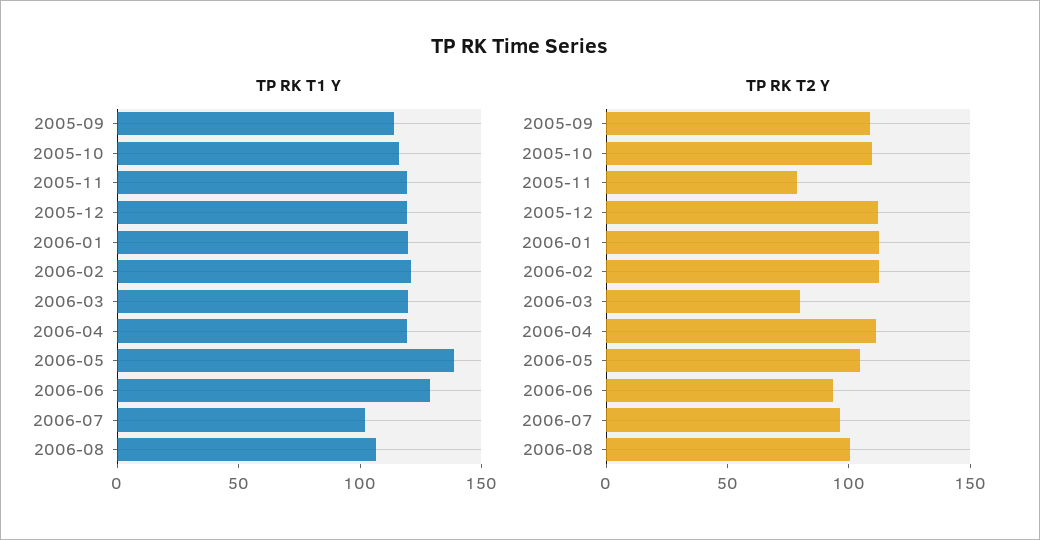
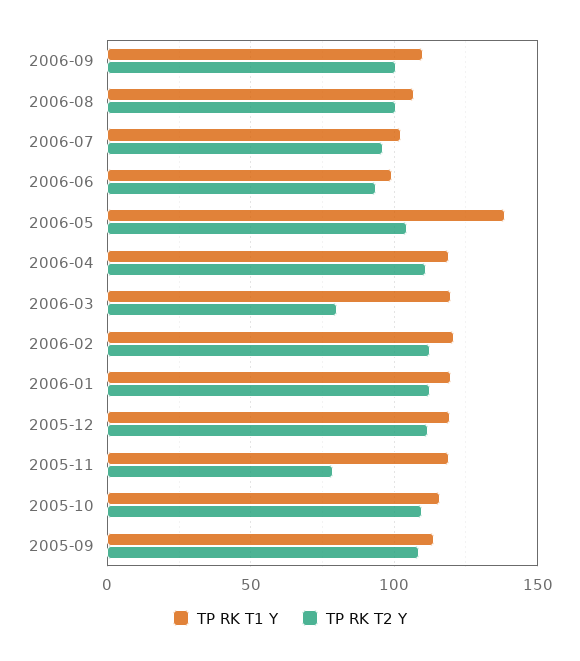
TP RK T1 Y, 2006-06: 130 -> 100
TP RK T1 Y, 2006-09: none -> 110
TP RK T2 Y, 2006-09: none -> 100

